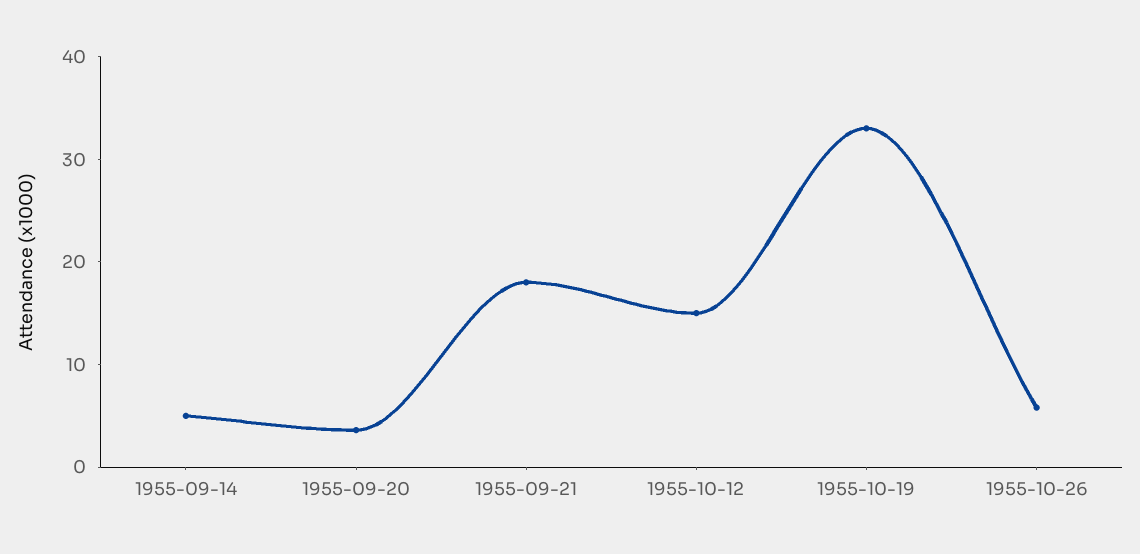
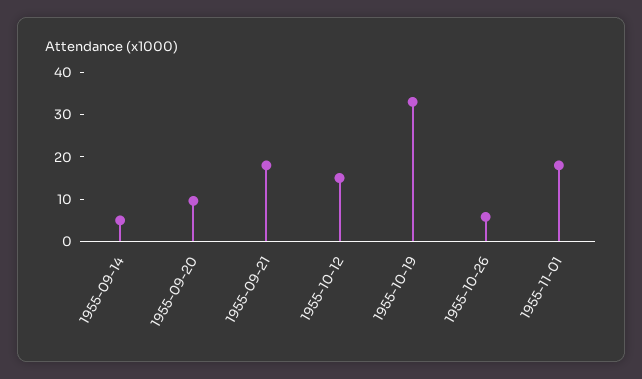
1955-09-20: 4 -> 10
1955-11-01: none -> 18

